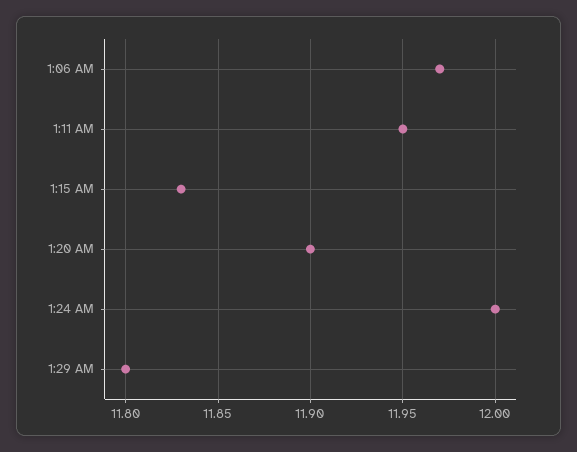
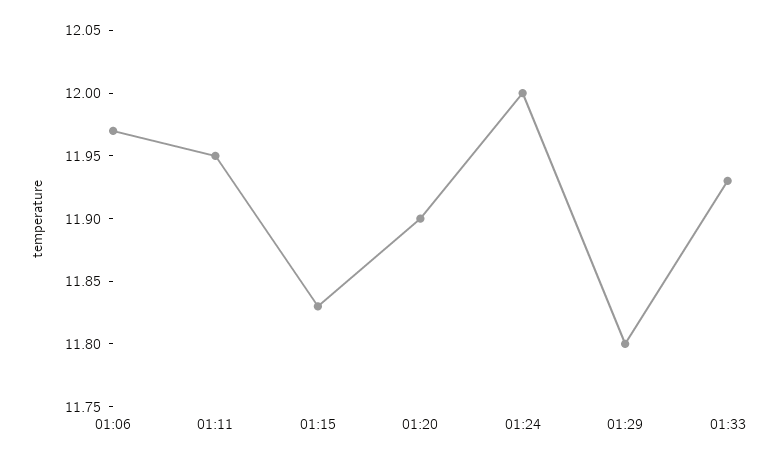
01:33: none -> 11.93

